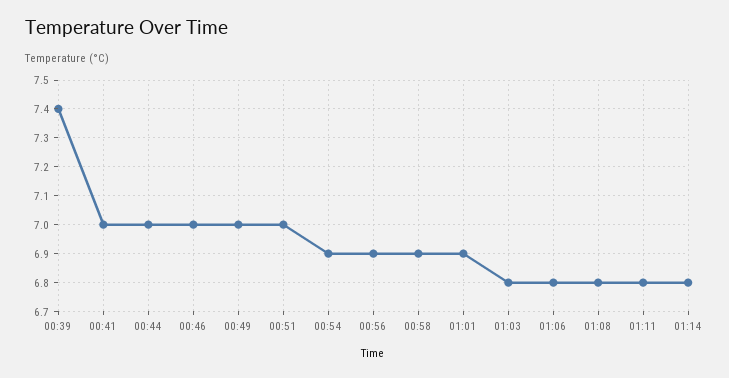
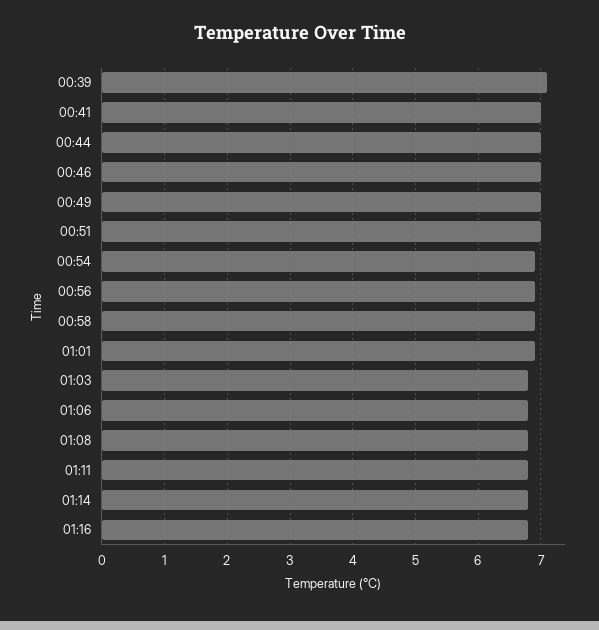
00:39: 7.4 -> 7.1
01:16: none -> 6.8

